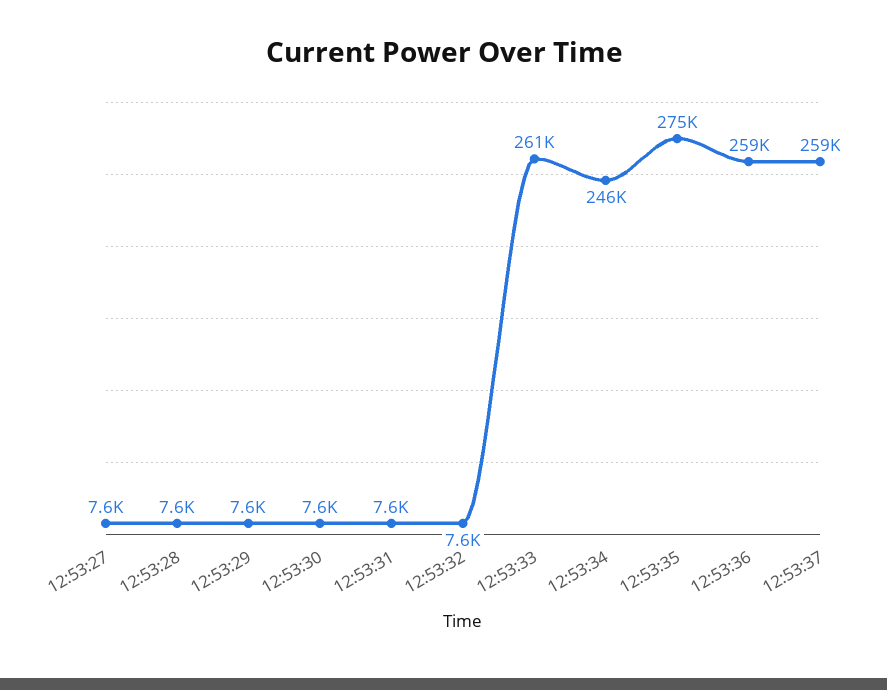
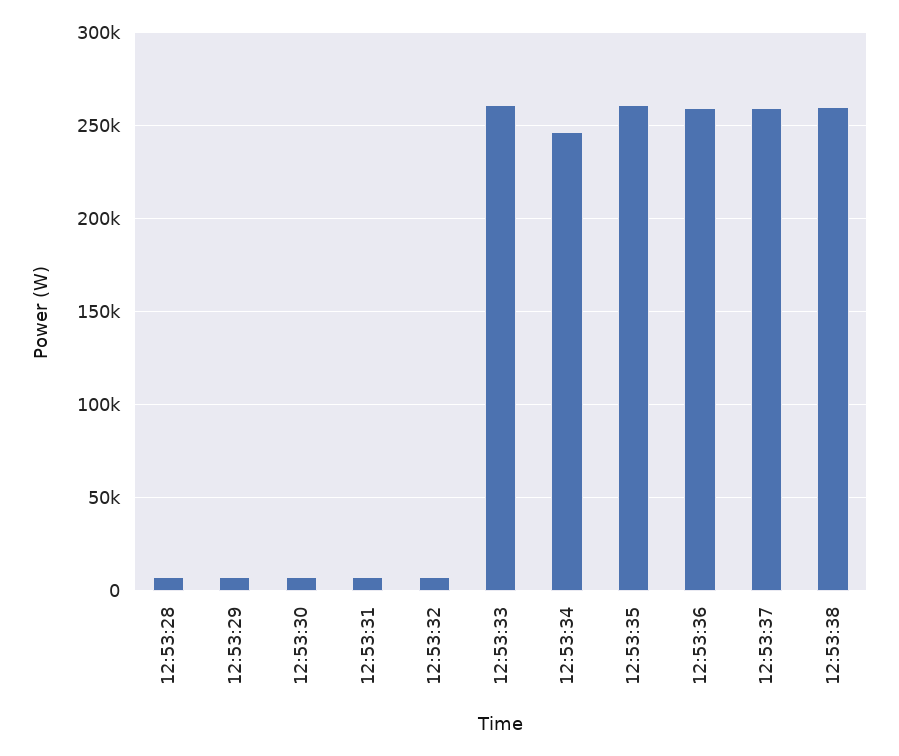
12:53:27: 7600 -> none
12:53:35: 275000 -> 260000
12:53:38: none -> 260000

